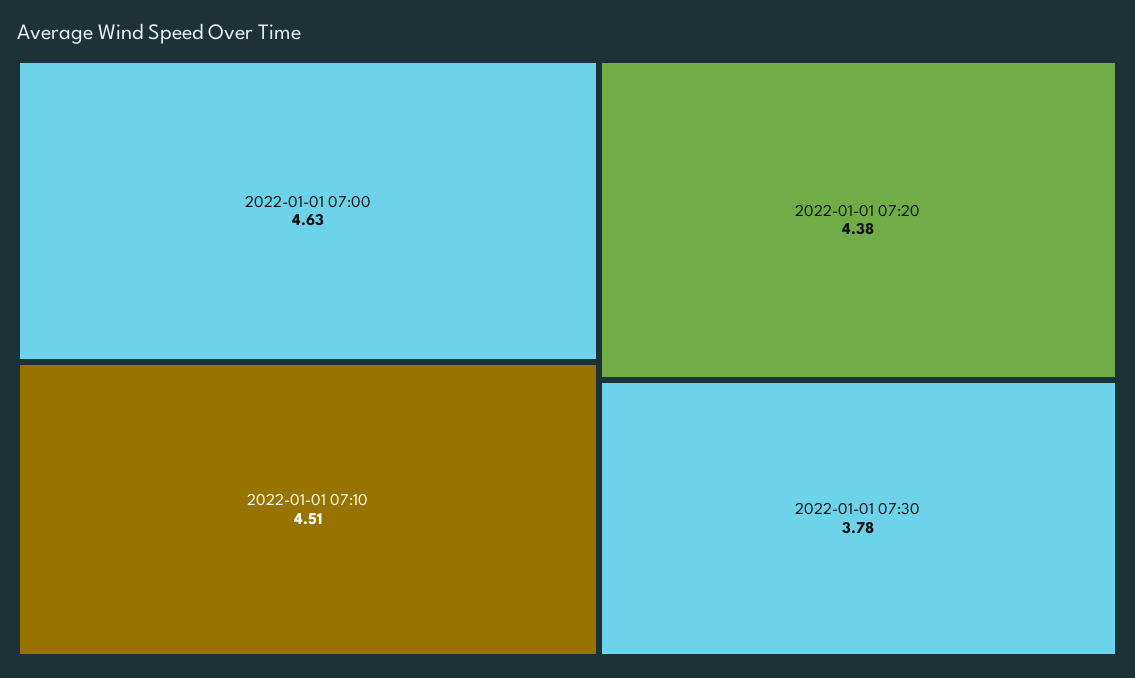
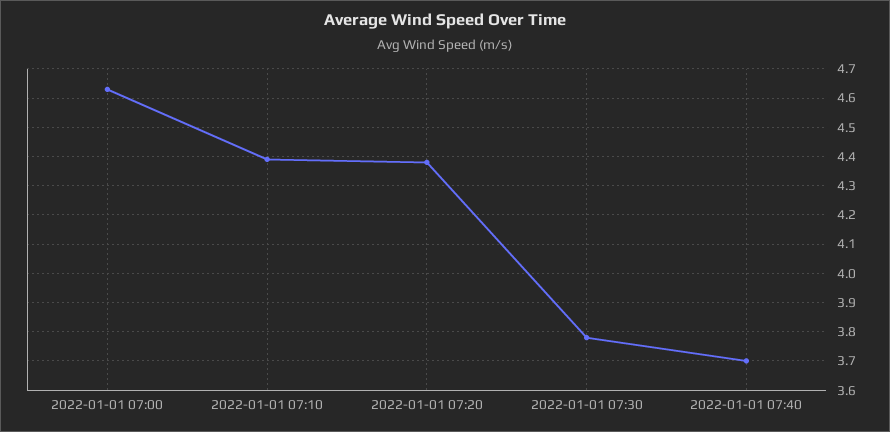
2022-01-01 07:10: 4.51 -> 4.4
2022-01-01 07:40: none -> 3.7

